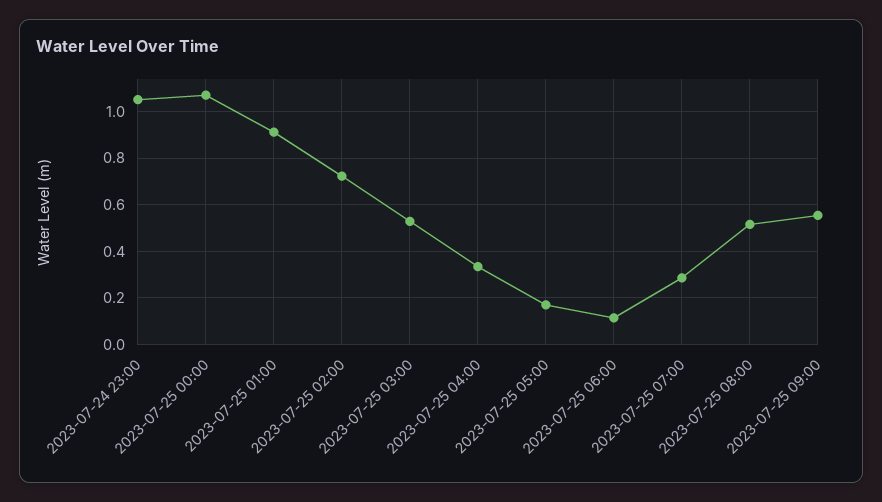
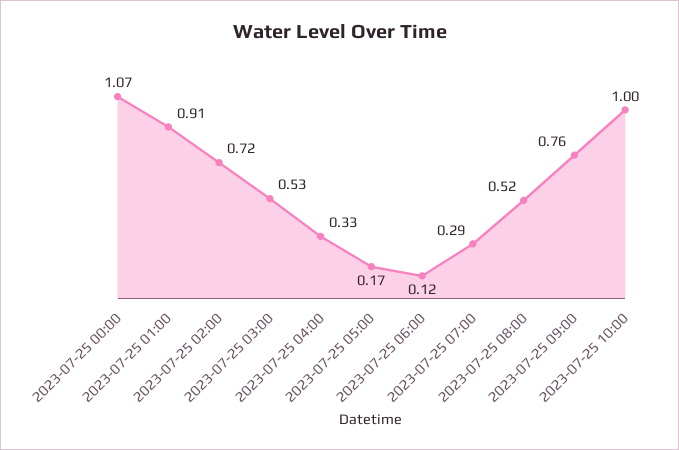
2023-07-24 23:00: 1.05 -> none
2023-07-25 09:00: 0.55 -> 0.76
2023-07-25 10:00: none -> 1

